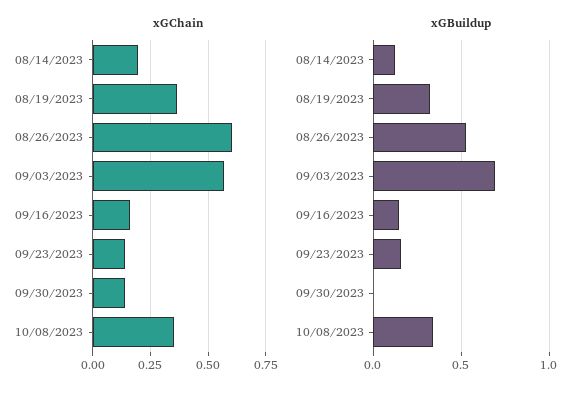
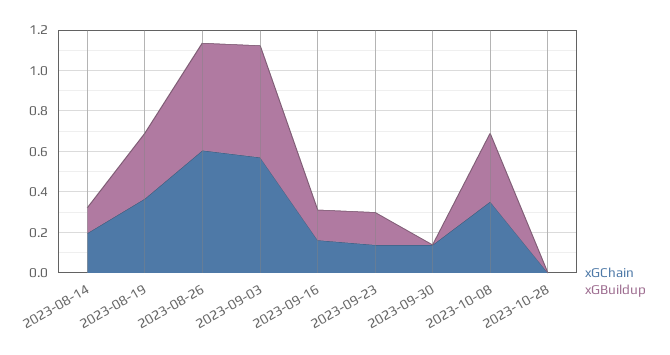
xGBuildup, 09/03/2023: 0.7 -> 0.55
xGChain, 2023-10-28: none -> 0
xGBuildup, 2023-10-28: none -> 0

